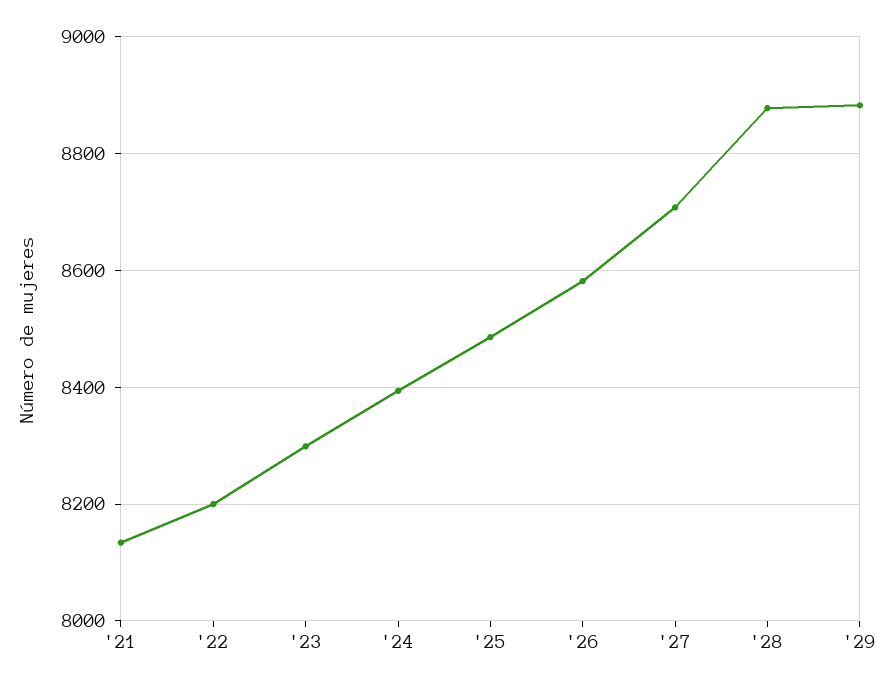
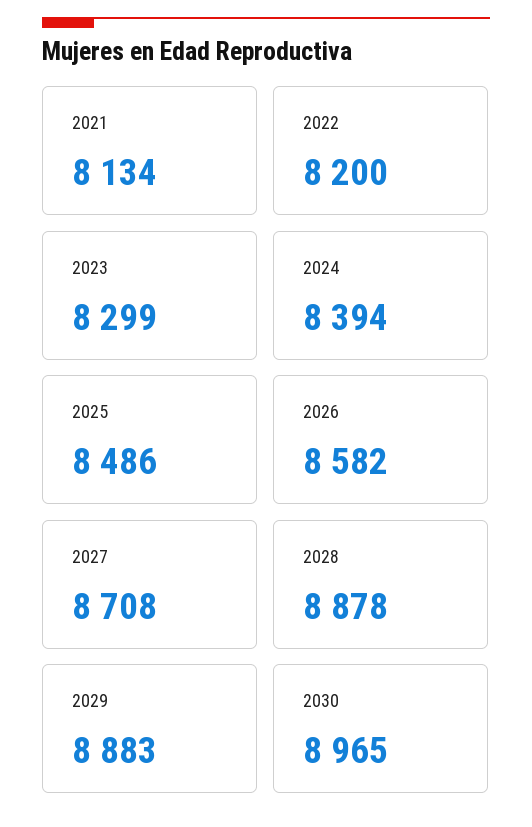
2030: none -> 8965

